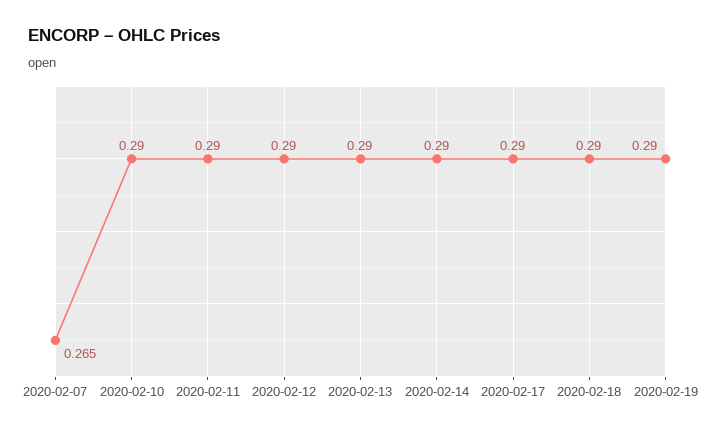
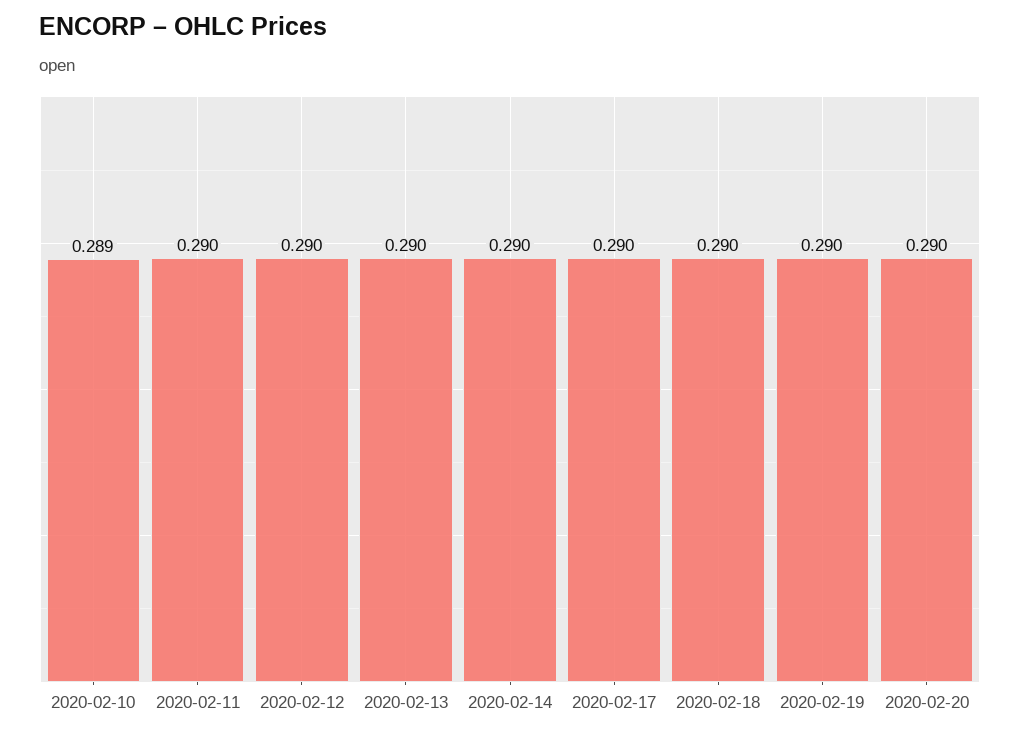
2020-02-07: 0.265 -> none
2020-02-10: 0.29 -> 0.289
2020-02-20: none -> 0.29

